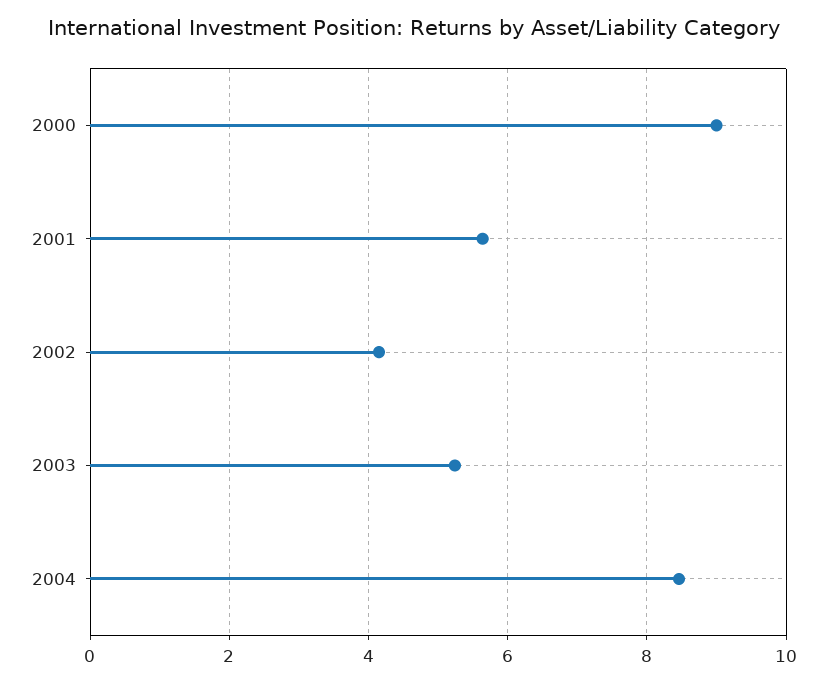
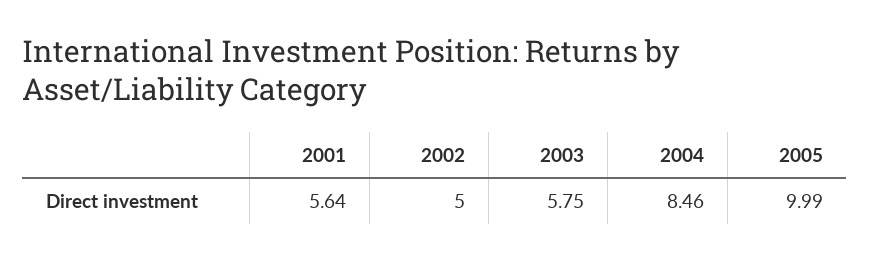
2000: 9 -> none
2002: 4.2 -> 5
2003: 5.2 -> 5.75
2005: none -> 9.99

